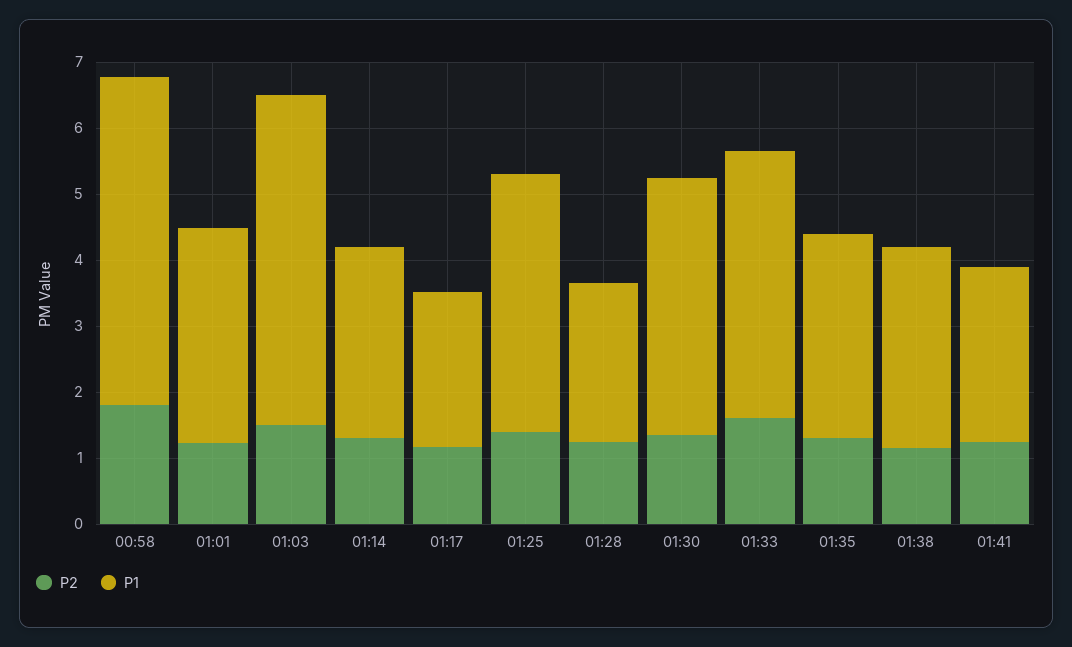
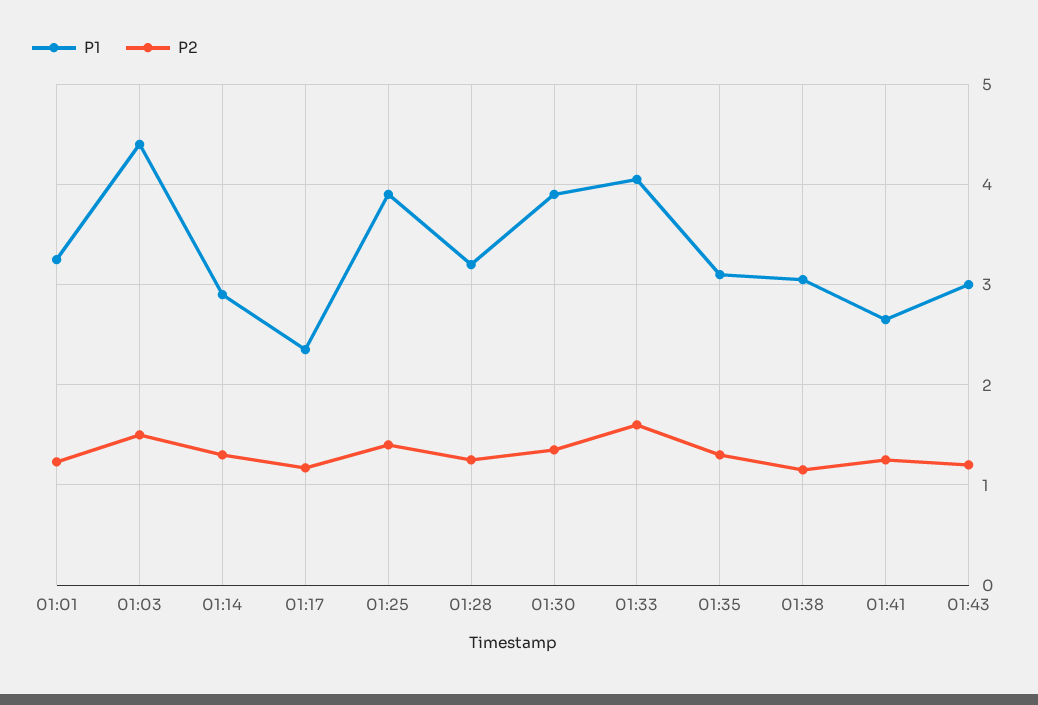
P2, 00:58: 1.8 -> none
P1, 00:58: 5 -> none
P1, 01:03: 5 -> 4.4
P1, 01:28: 2.4 -> 3.2
P1, 01:43: none -> 3
P2, 01:43: none -> 1.2

